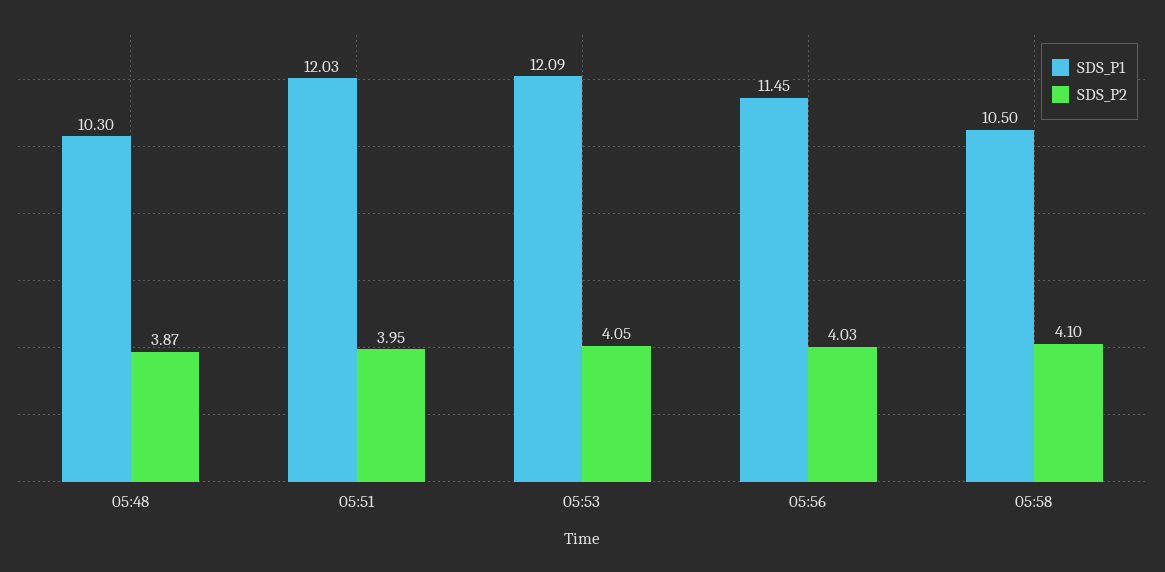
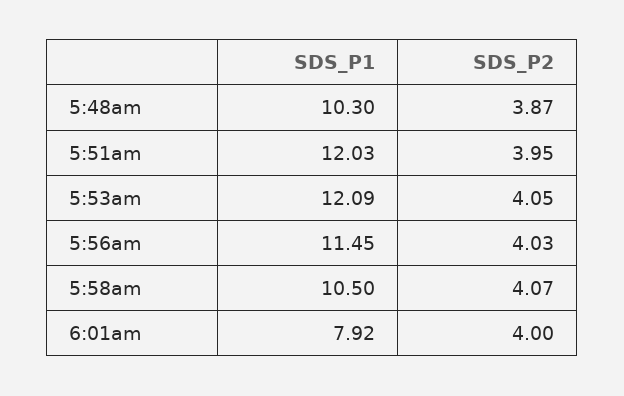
SDS_P2, 05:58: 4.1 -> 4.07
SDS_P1, 6:01am: none -> 7.92
SDS_P2, 6:01am: none -> 4

